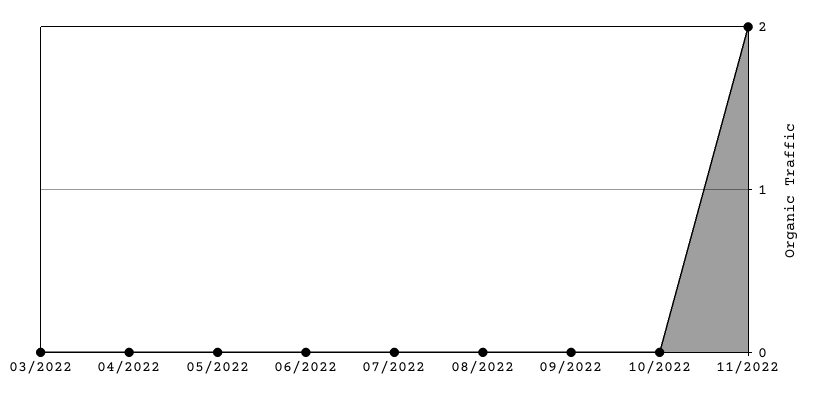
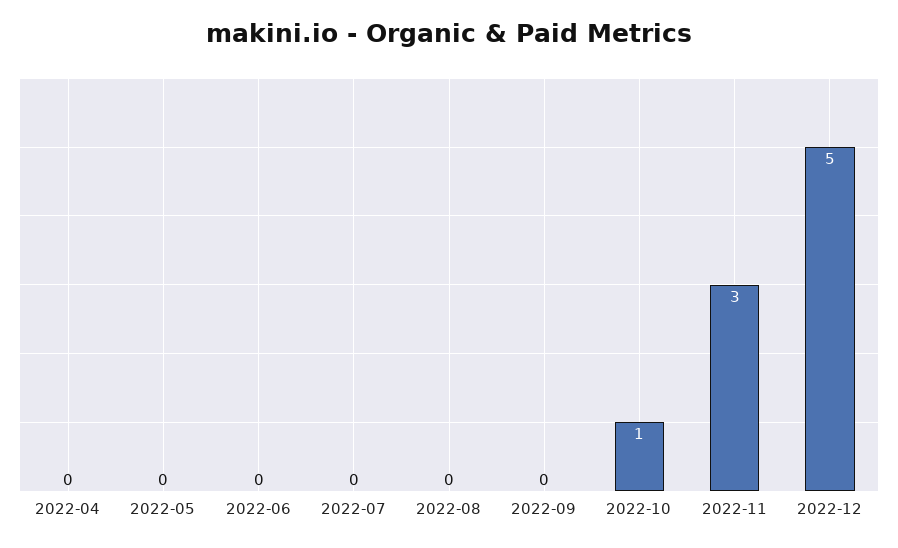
03/2022: 0 -> none
10/2022: 0 -> 1
11/2022: 2 -> 3
2022-12: none -> 5

